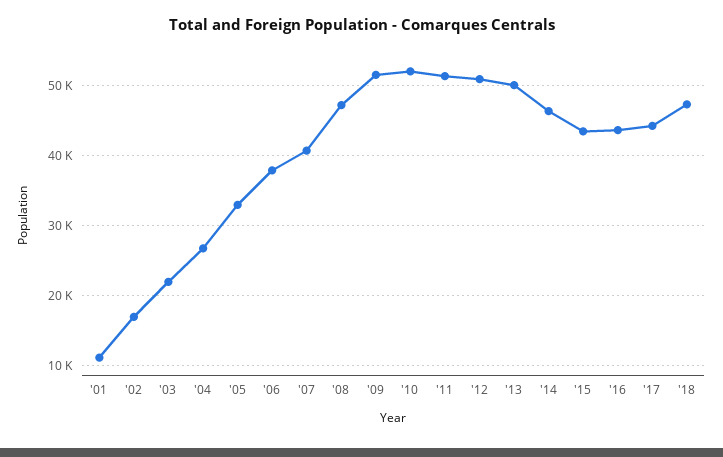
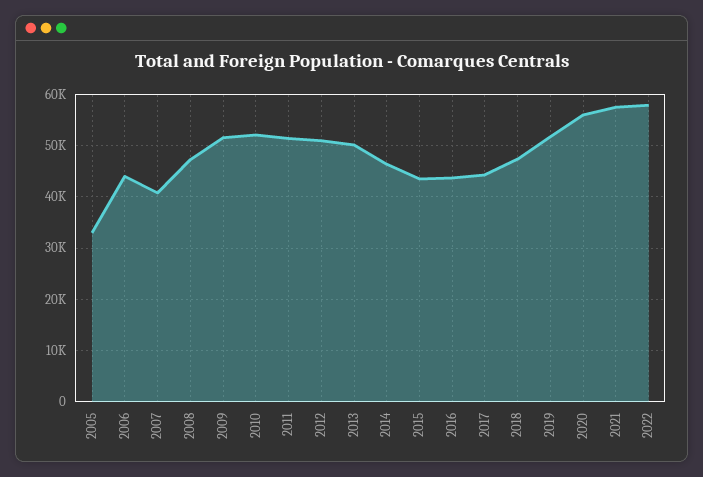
'01: 11000 -> none
'02: 17000 -> none
'03: 22000 -> none
'04: 27000 -> none
'06: 38000 -> 44000
2019: none -> 52000
2020: none -> 56000
2021: none -> 58000
2022: none -> 58000

